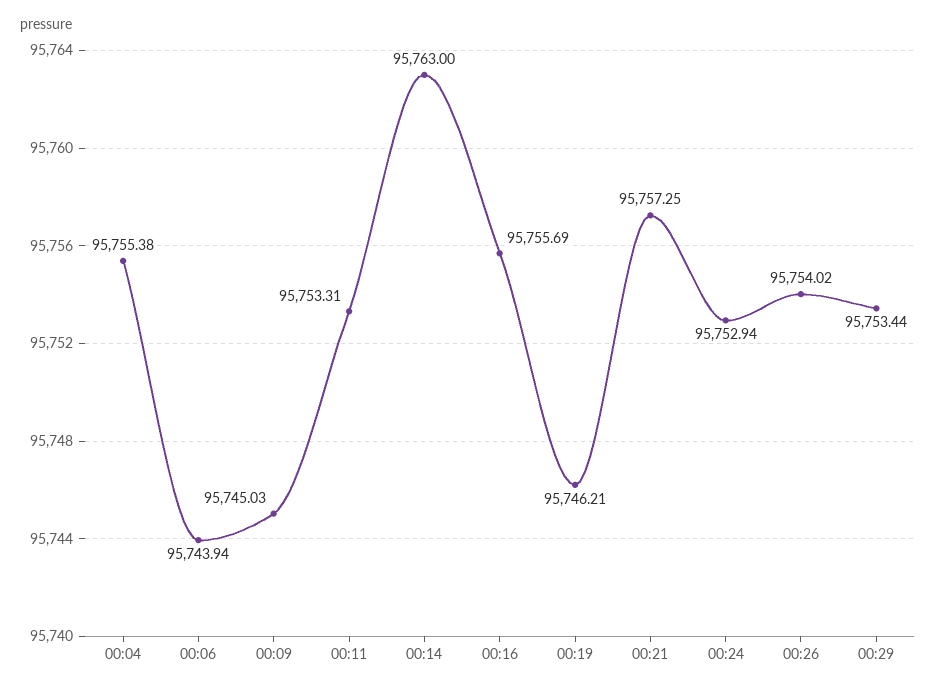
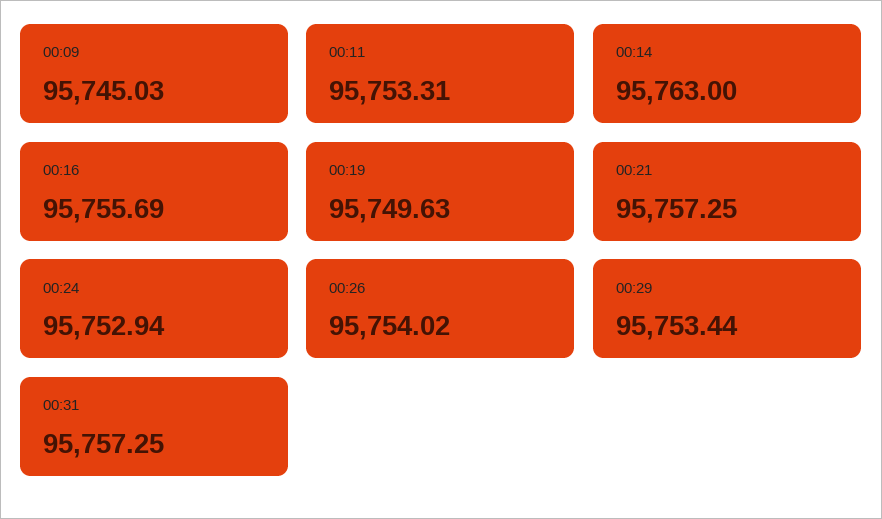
00:04: 95755.38 -> none
00:06: 95743.94 -> none
00:19: 95746.21 -> 95749.63
00:31: none -> 95757.25

